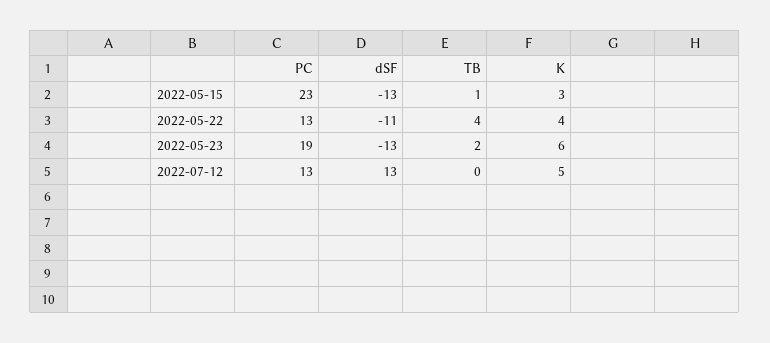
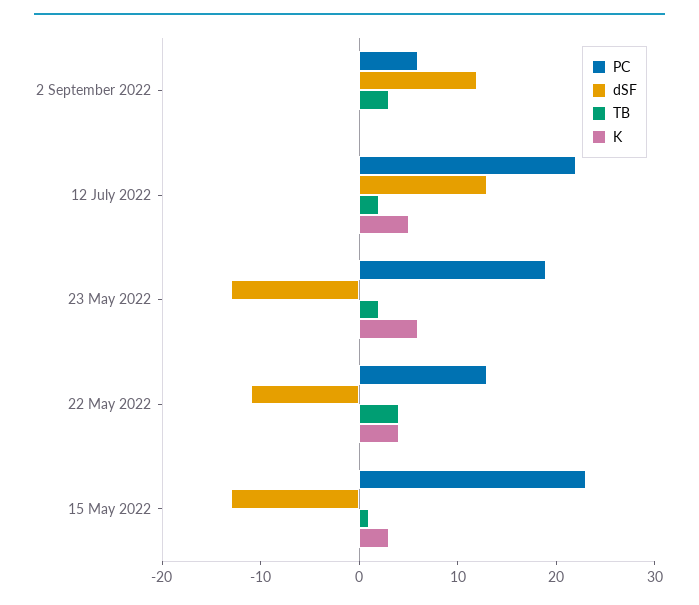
PC, 2022-07-12: 13 -> 22
TB, 2022-07-12: 0 -> 2
PC, 2 September 2022: none -> 6
dSF, 2 September 2022: none -> 12
TB, 2 September 2022: none -> 3
K, 2 September 2022: none -> 0

